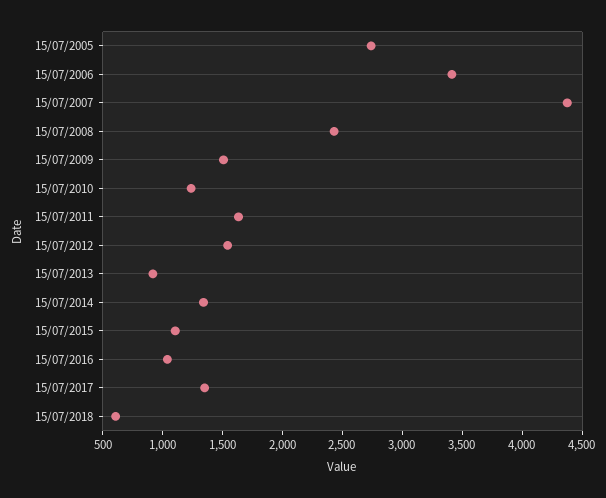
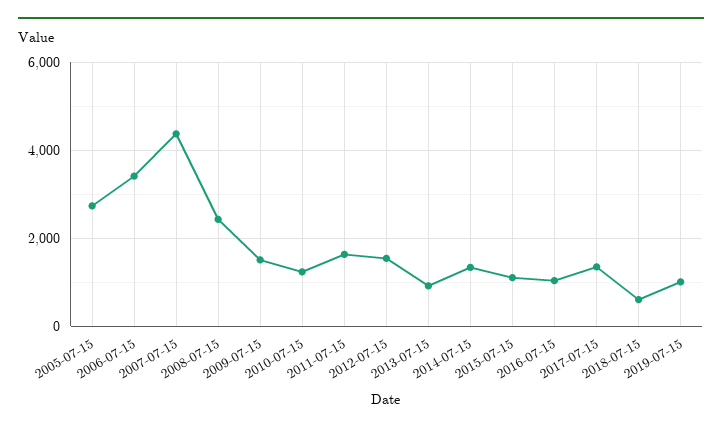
2019-07-15: none -> 1000

